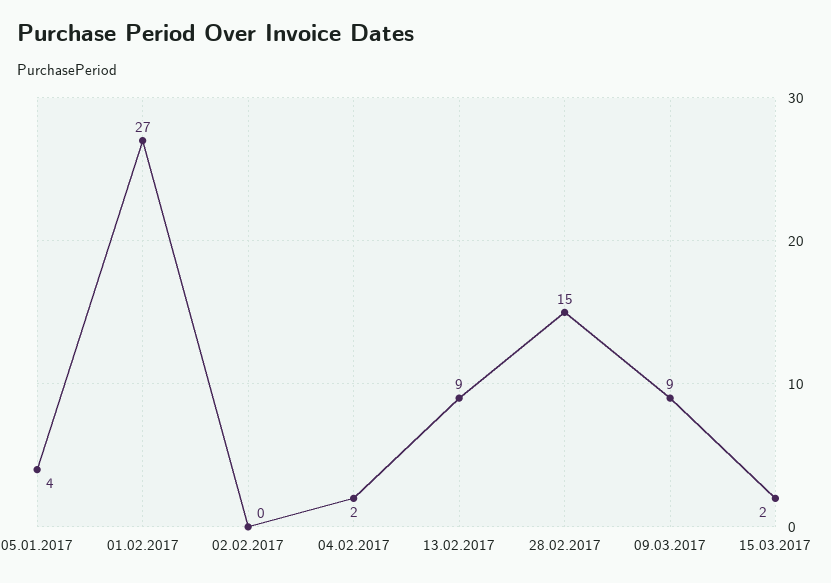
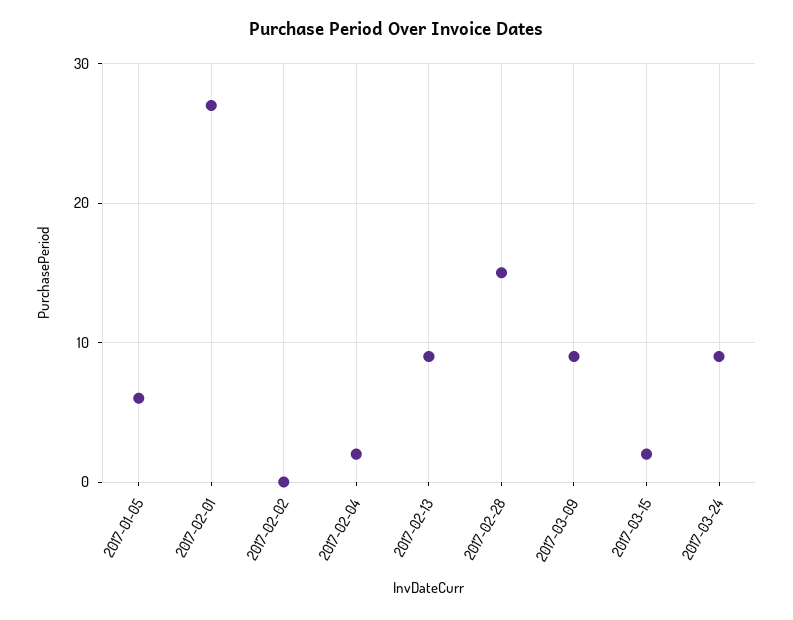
05.01.2017: 4 -> 6
2017-03-24: none -> 9

